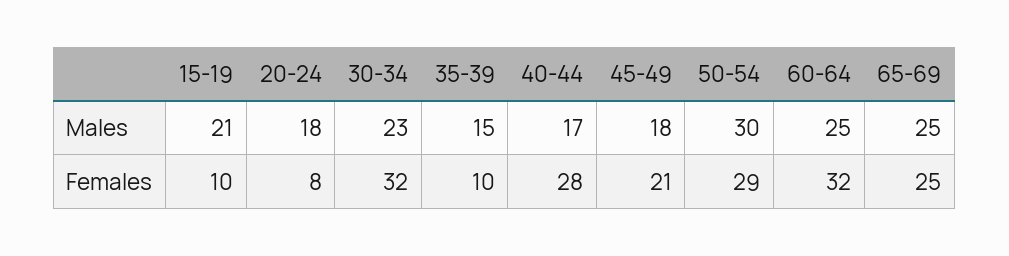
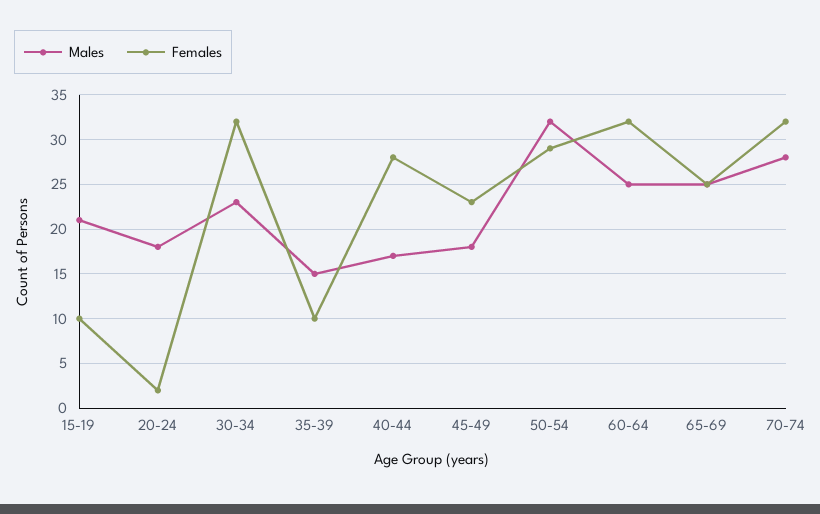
Males, 50-54: 30 -> 32
Females, 20-24: 8 -> 2
Females, 45-49: 21 -> 23
Males, 70-74: none -> 28
Females, 70-74: none -> 32

